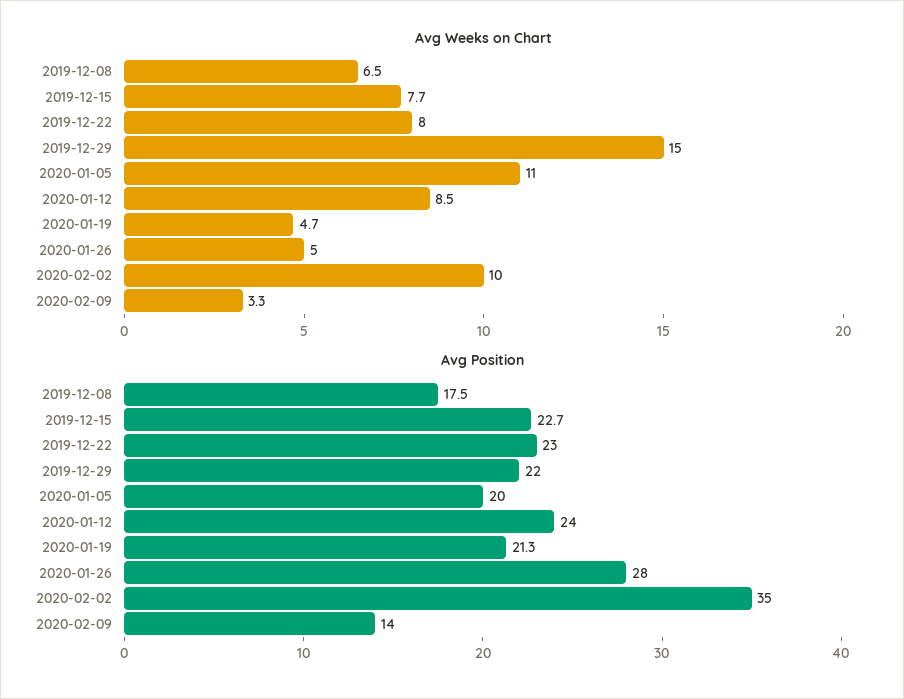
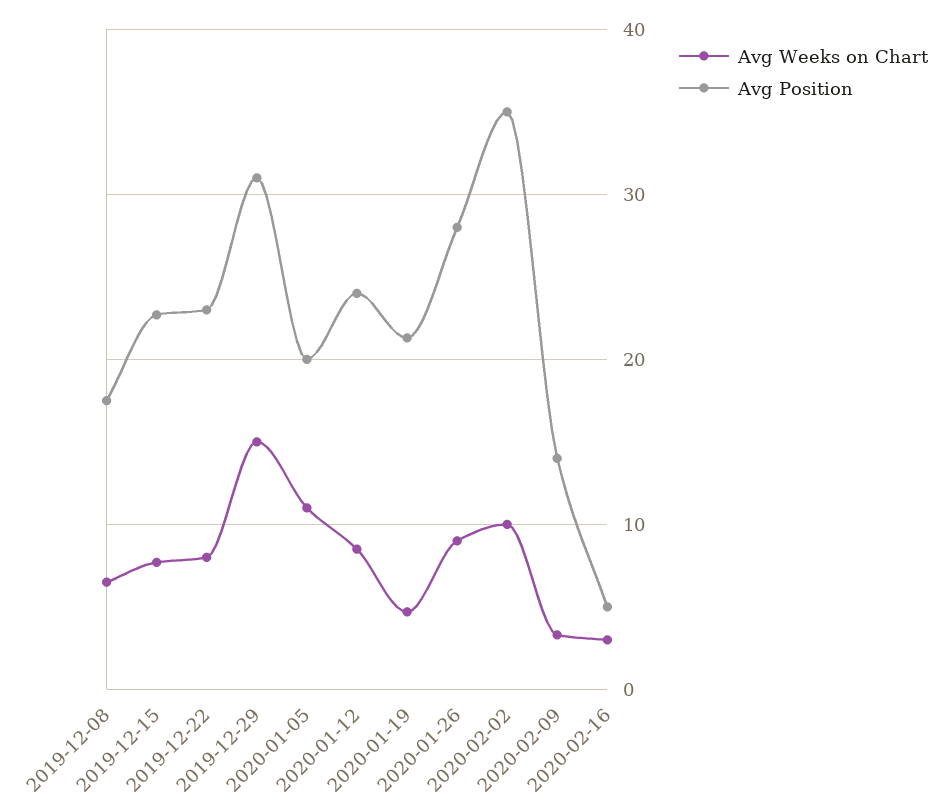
Avg Weeks on Chart, 2020-01-26: 5 -> 9
Avg Position, 2019-12-29: 22 -> 31
Avg Weeks on Chart, 2020-02-16: none -> 3
Avg Position, 2020-02-16: none -> 5

